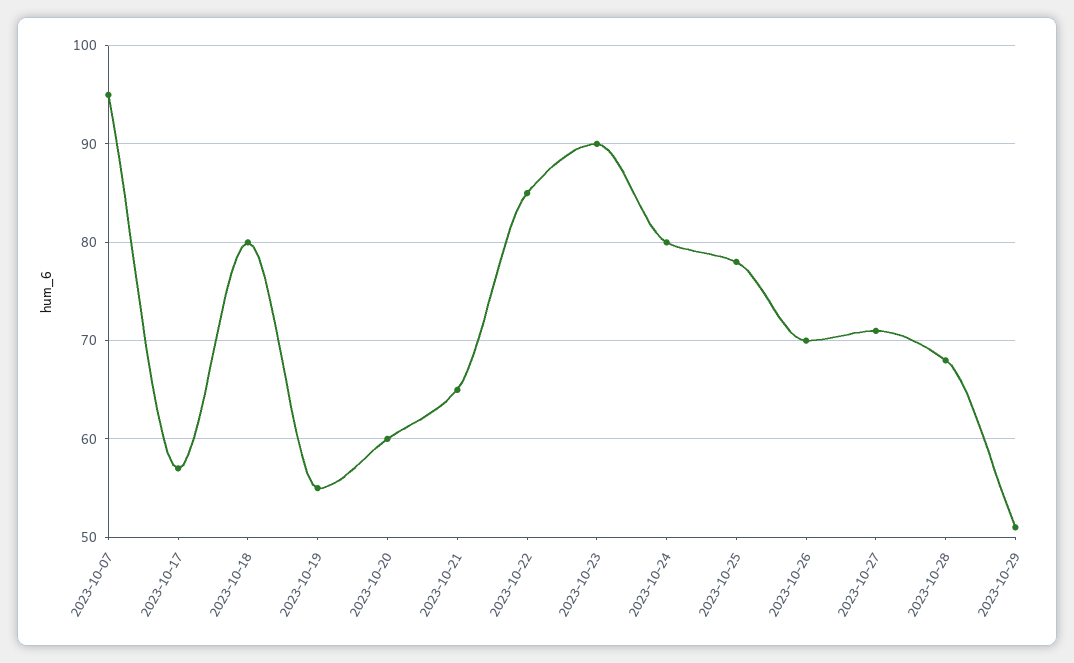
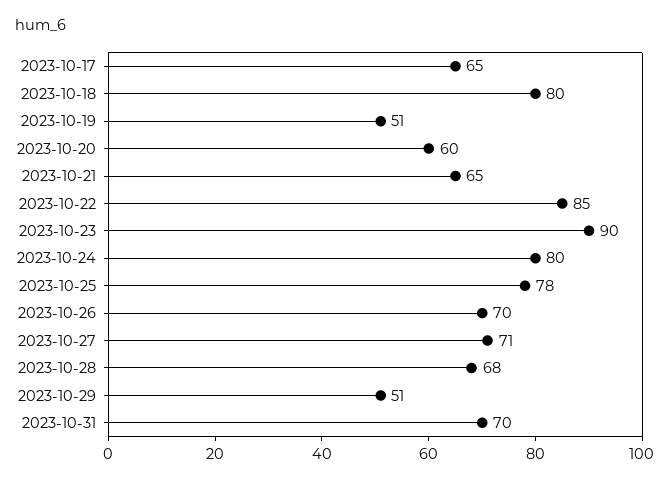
2023-10-07: 95 -> none
2023-10-17: 57 -> 65
2023-10-19: 55 -> 51
2023-10-31: none -> 70

